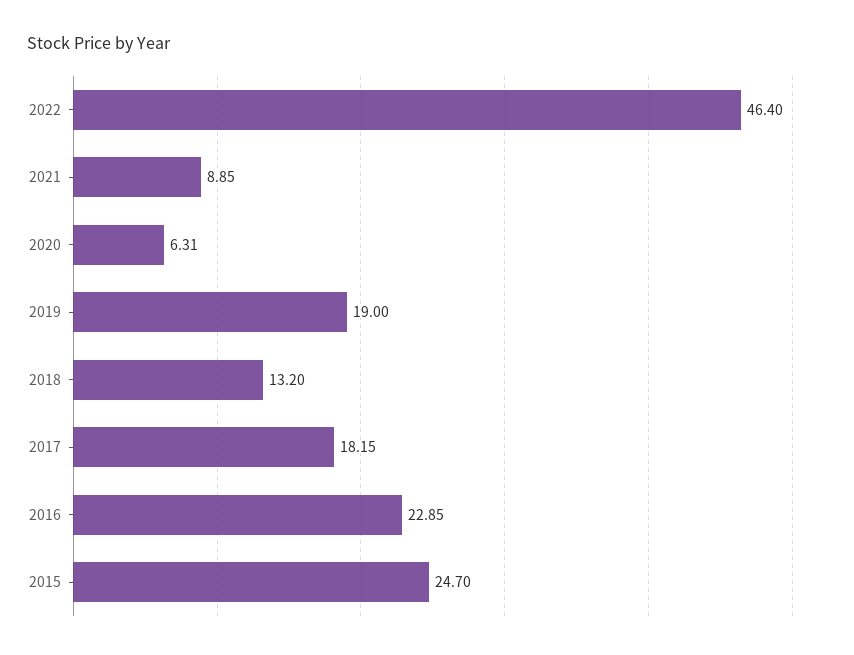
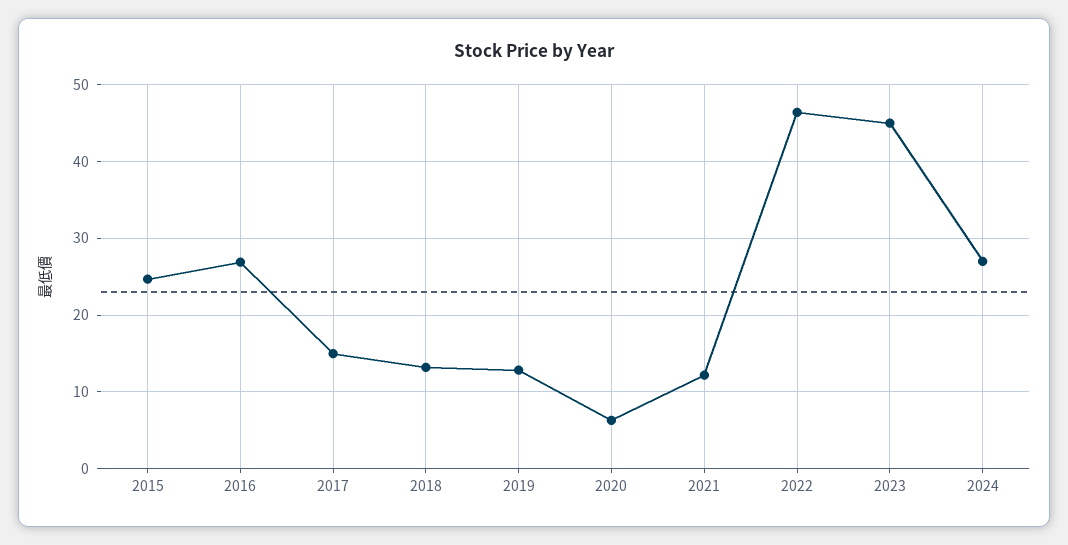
2021: 8.85 -> 12
2019: 19 -> 13
2017: 18.15 -> 15
2016: 22.85 -> 27
2023: none -> 45
2024: none -> 27

